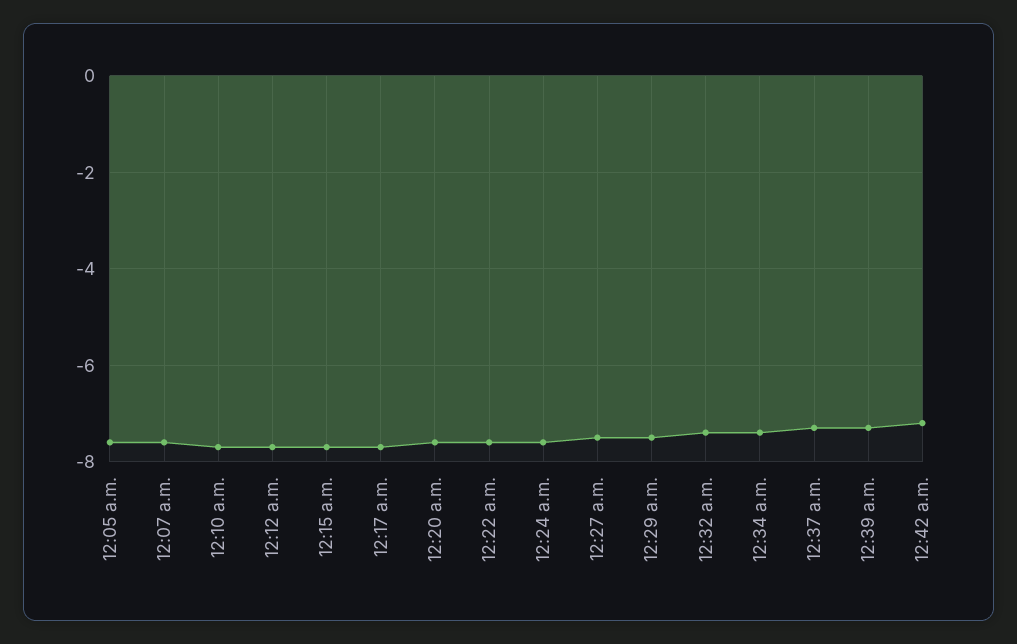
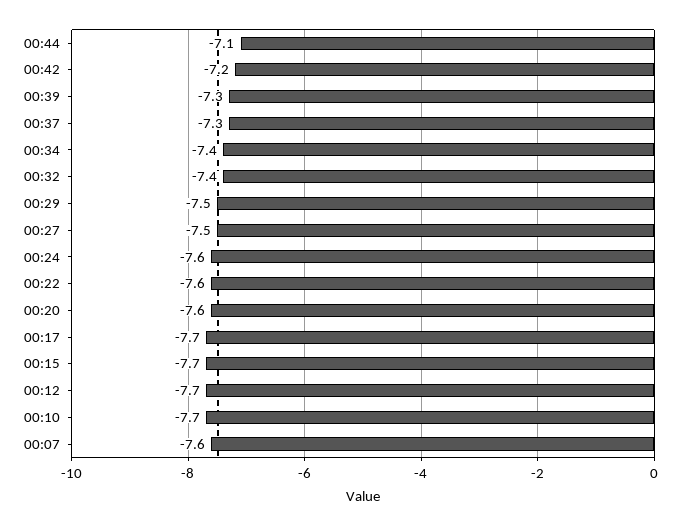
12:05 a.m.: -7.5 -> none
00:44: none -> -7.1

